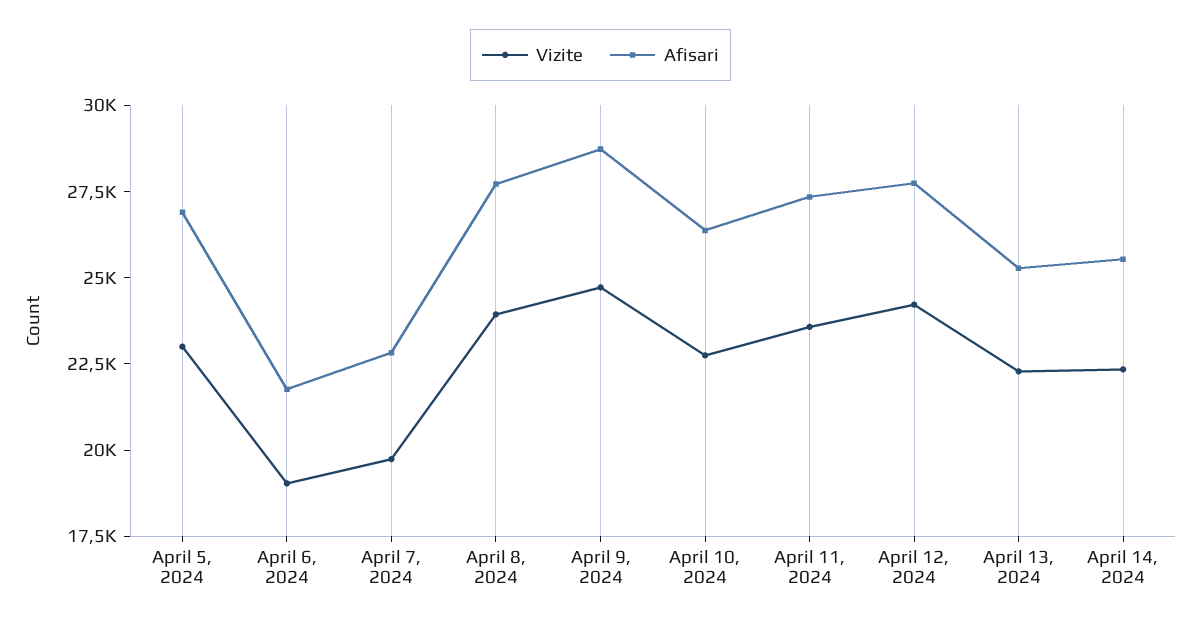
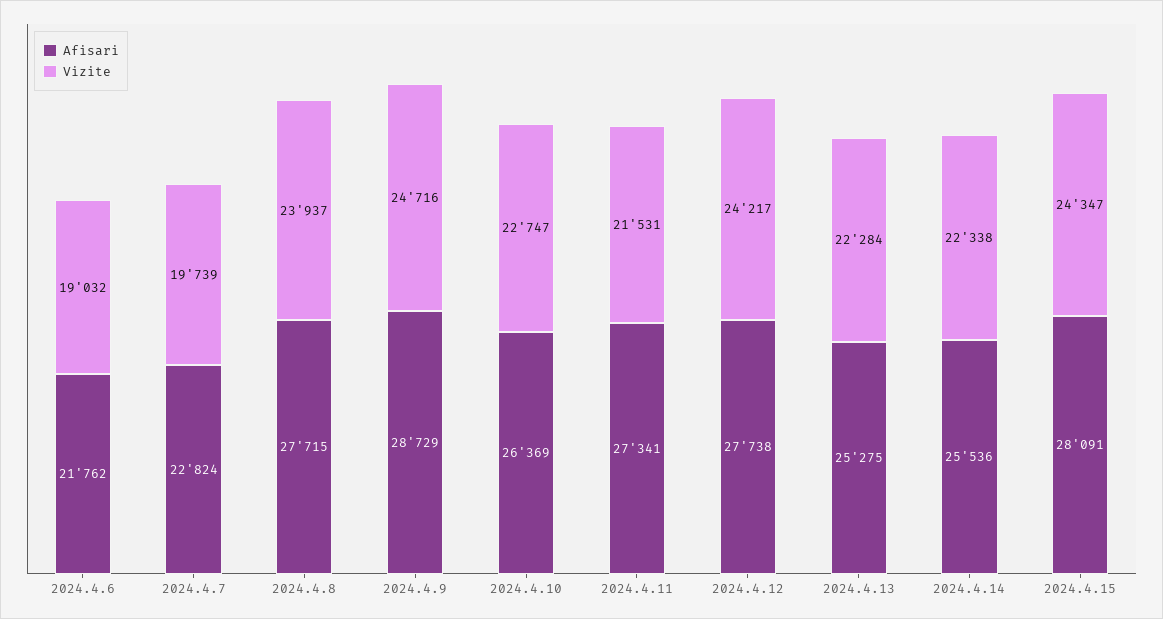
Vizite, April 5, 2024: 23000 -> none
Afisari, April 5, 2024: 27000 -> none
Vizite, April 11, 2024: 23500 -> 21531
Afisari, 2024.4.15: none -> 28091
Vizite, 2024.4.15: none -> 24347

